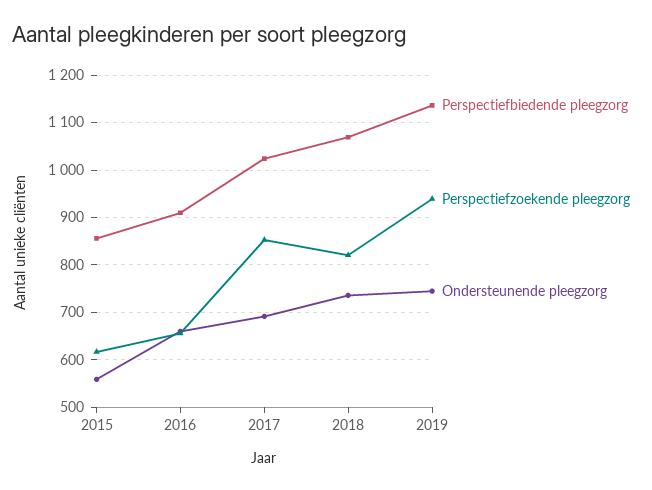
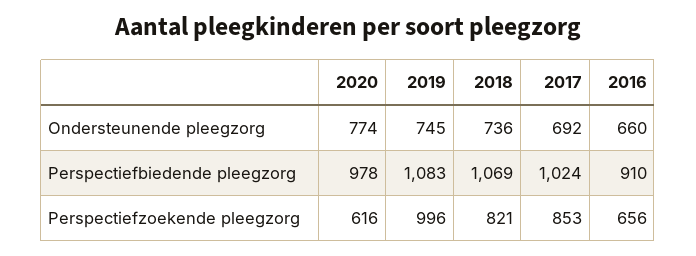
Perspectiefbiedende pleegzorg, 2015: 860 -> none
Perspectiefzoekende pleegzorg, 2015: 620 -> none
Ondersteunende pleegzorg, 2015: 560 -> none
Perspectiefbiedende pleegzorg, 2019: 1140 -> 1083
Perspectiefzoekende pleegzorg, 2019: 940 -> 996
Ondersteunende pleegzorg, 2020: none -> 774
Perspectiefbiedende pleegzorg, 2020: none -> 978
Perspectiefzoekende pleegzorg, 2020: none -> 616

